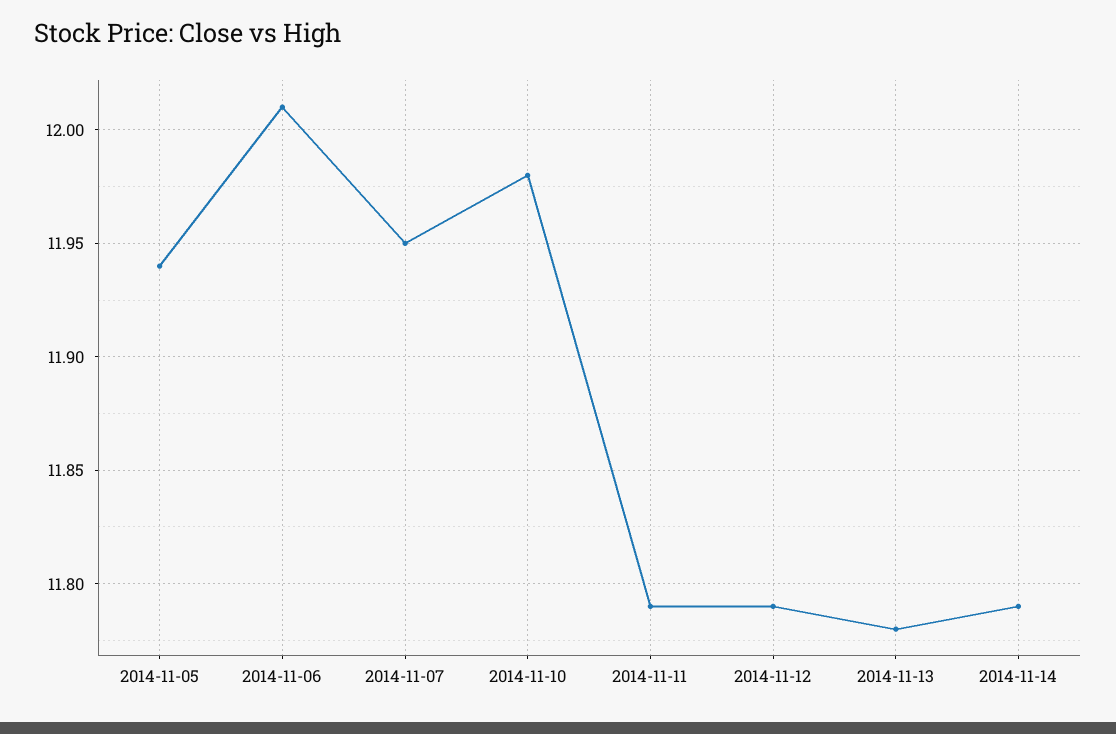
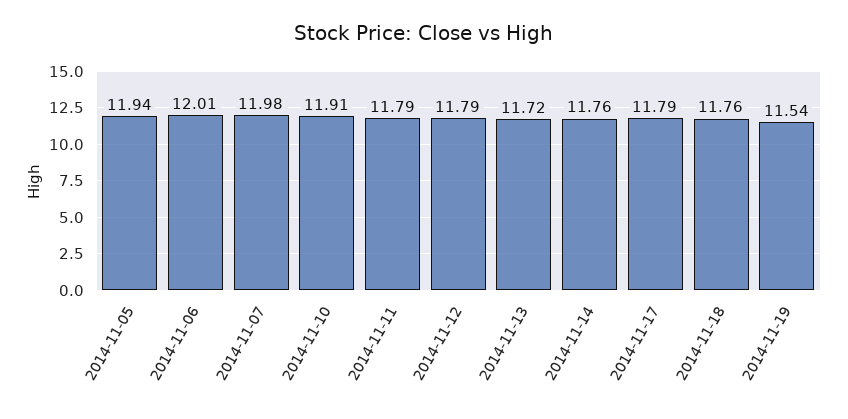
2014-11-07: 11.95 -> 11.98
2014-11-10: 11.98 -> 11.91
2014-11-13: 11.78 -> 11.72
2014-11-14: 11.79 -> 11.76
2014-11-17: none -> 11.79
2014-11-18: none -> 11.76
2014-11-19: none -> 11.54

